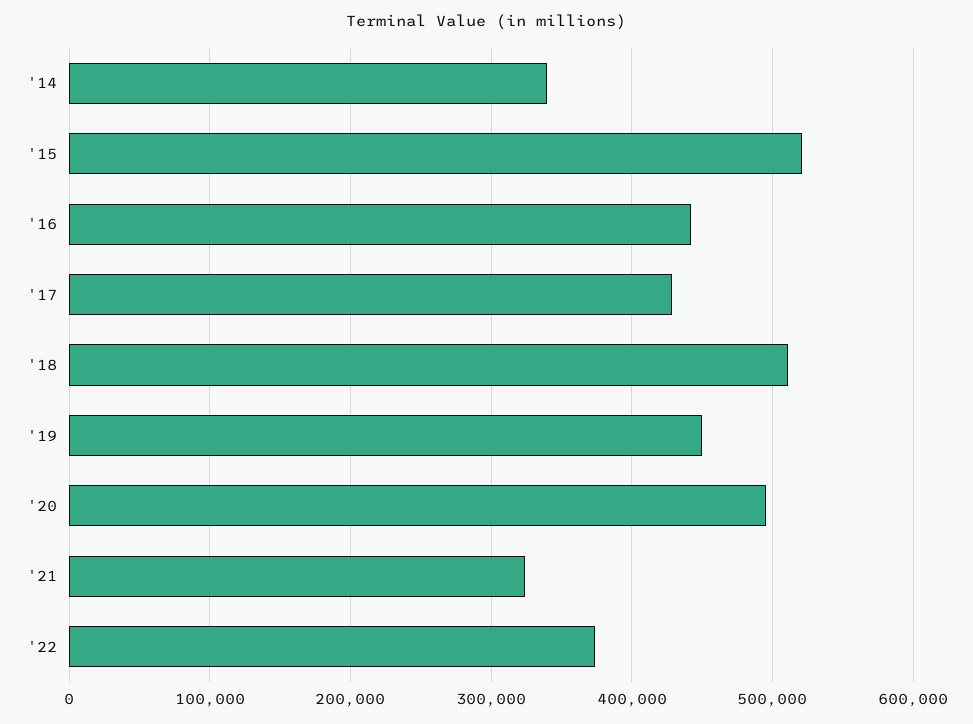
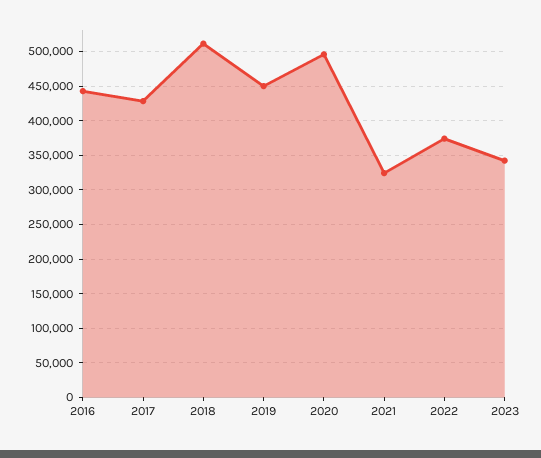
'14: 340000 -> none
'15: 520000 -> none
2023: none -> 340000

